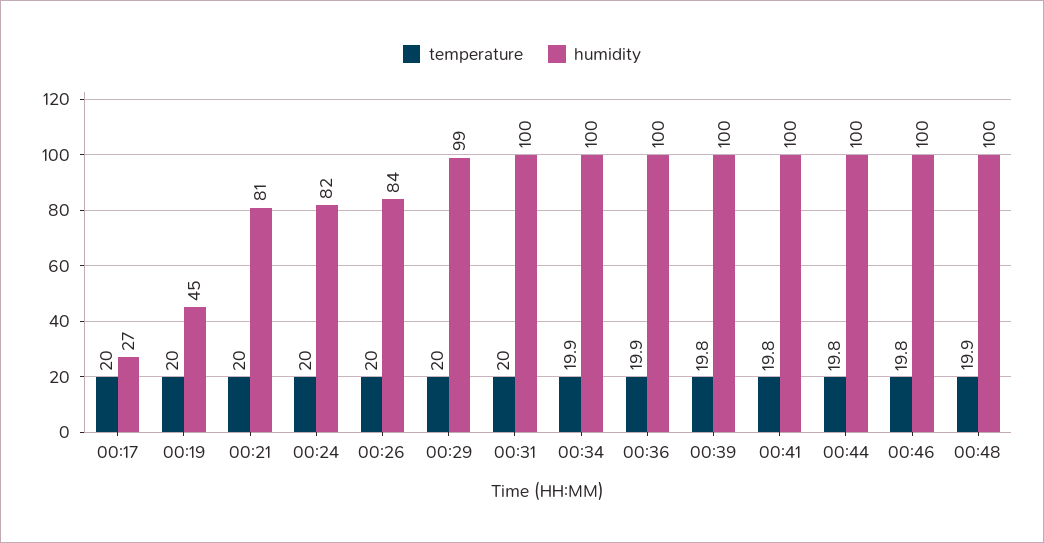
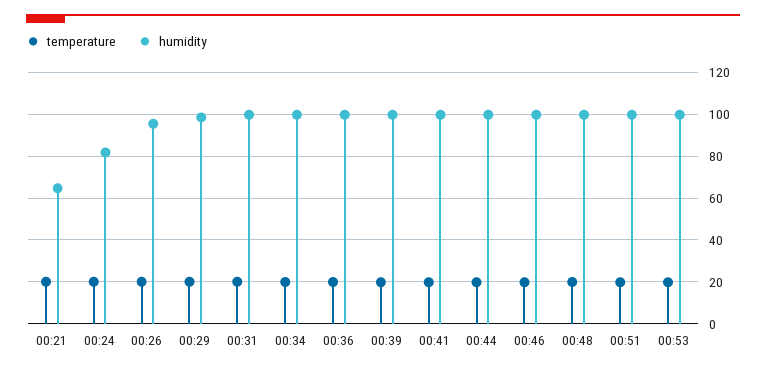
temperature, 00:17: 20 -> none
humidity, 00:17: 27 -> none
temperature, 00:19: 20 -> none
humidity, 00:19: 45 -> none
humidity, 00:21: 81 -> 65
humidity, 00:26: 84 -> 95
temperature, 00:51: none -> 20
humidity, 00:51: none -> 100
temperature, 00:53: none -> 20
humidity, 00:53: none -> 100

